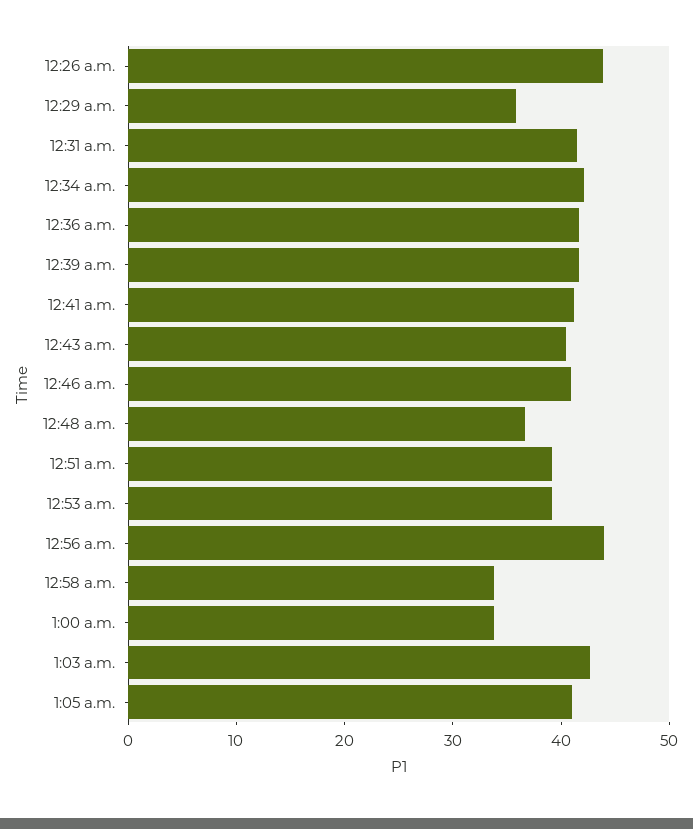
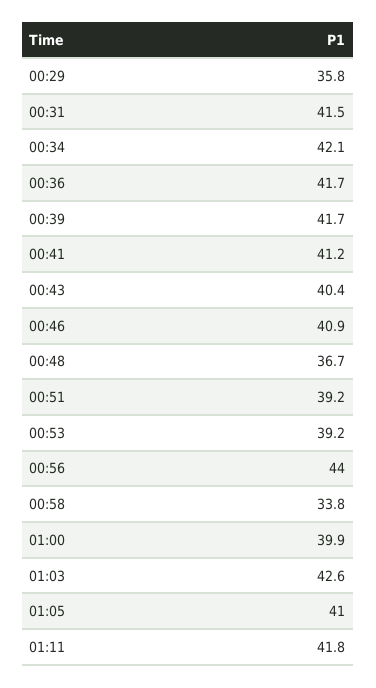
12:26 a.m.: 44 -> none
1:00 a.m.: 34 -> 39.9
01:11: none -> 41.8

